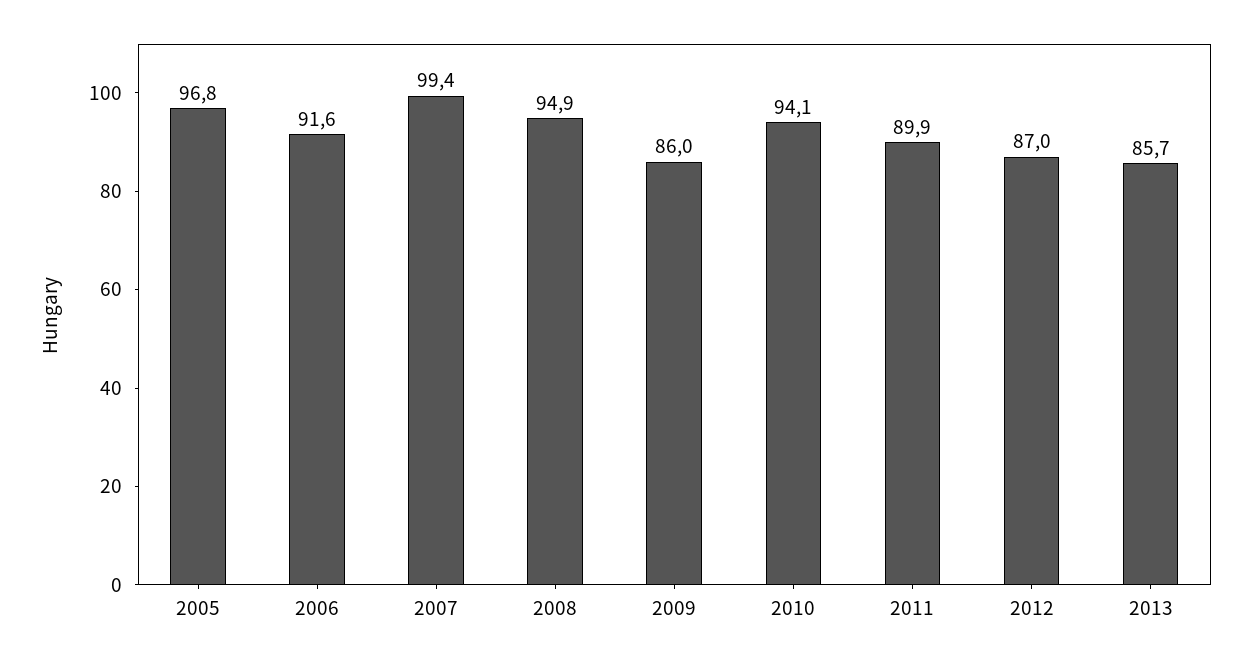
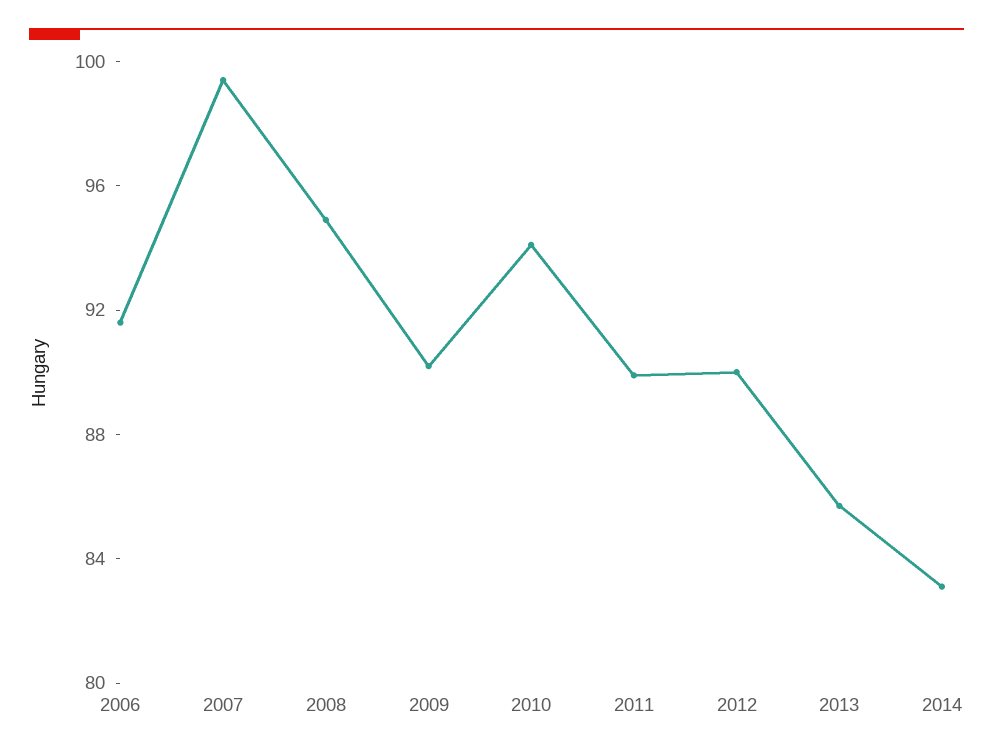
2005: 96.8 -> none
2009: 86 -> 90
2012: 87 -> 90
2014: none -> 83

